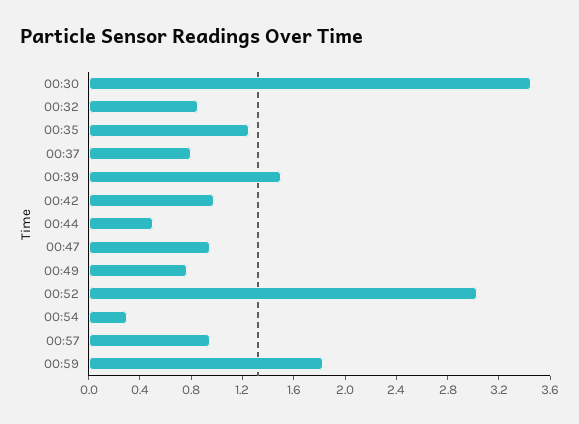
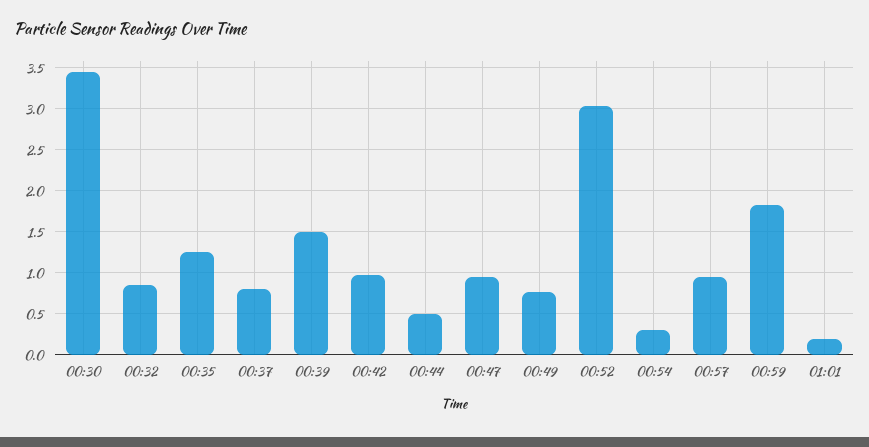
01:01: none -> 0.2

